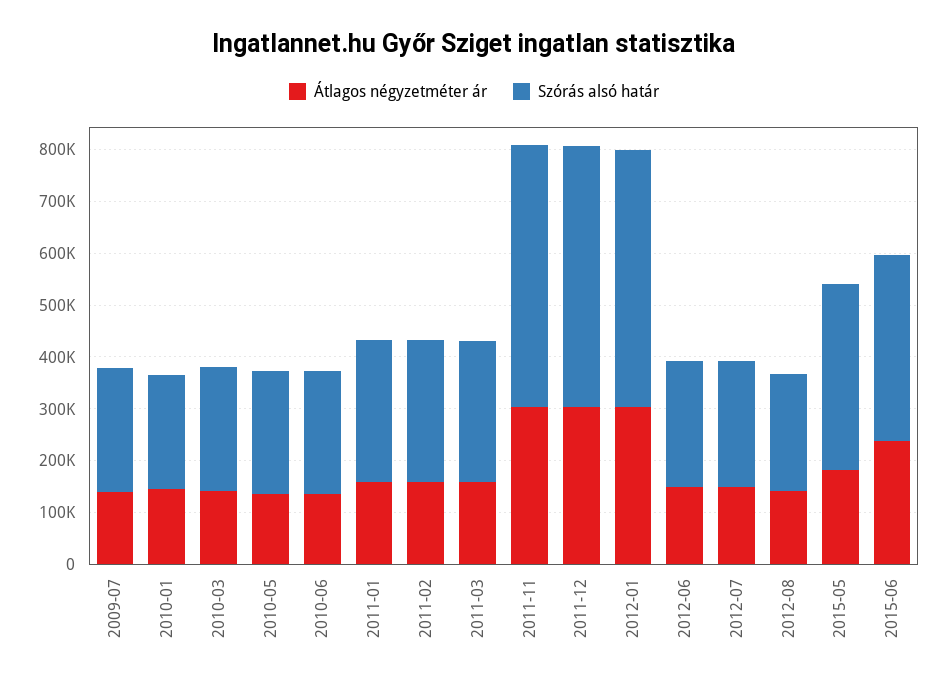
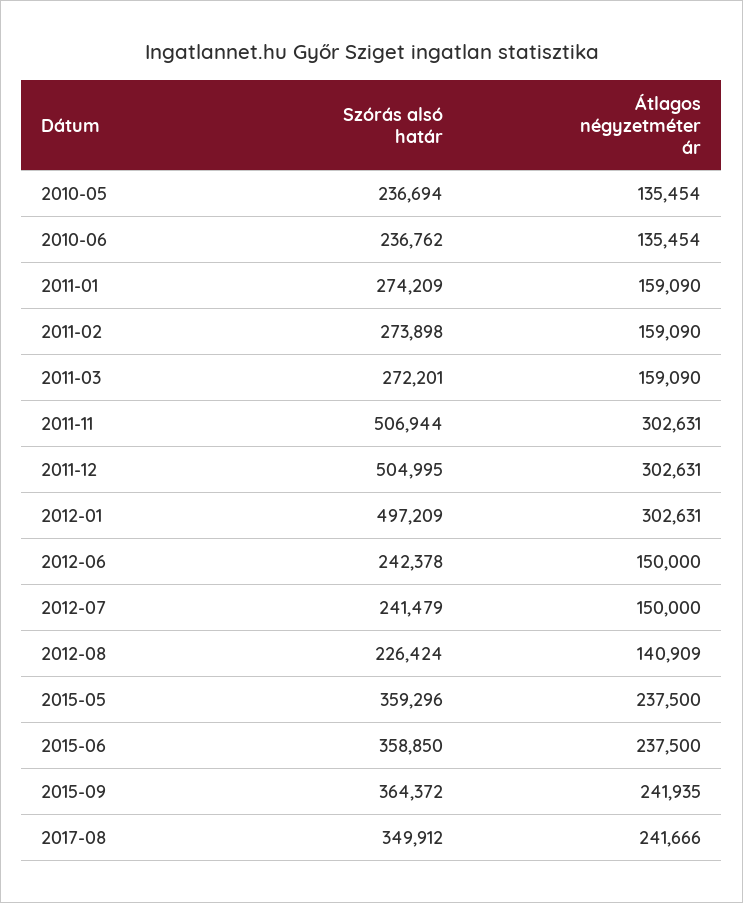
Átlagos négyzetméter ár, 2009-07: 140000 -> none
Szórás alsó határ, 2009-07: 240000 -> none
Átlagos négyzetméter ár, 2010-01: 140000 -> none
Szórás alsó határ, 2010-01: 220000 -> none
Átlagos négyzetméter ár, 2010-03: 140000 -> none
Szórás alsó határ, 2010-03: 240000 -> none
Átlagos négyzetméter ár, 2015-05: 180000 -> 237500
Szórás alsó határ, 2015-09: none -> 364372
Átlagos négyzetméter ár, 2015-09: none -> 241935
Szórás alsó határ, 2017-08: none -> 349912
Átlagos négyzetméter ár, 2017-08: none -> 241666

